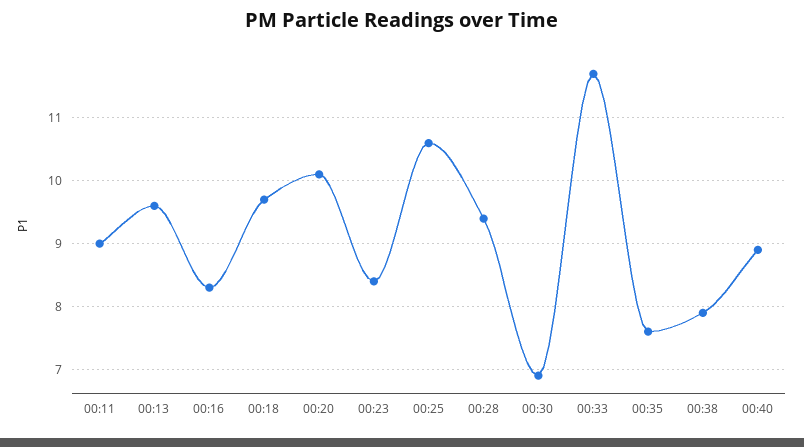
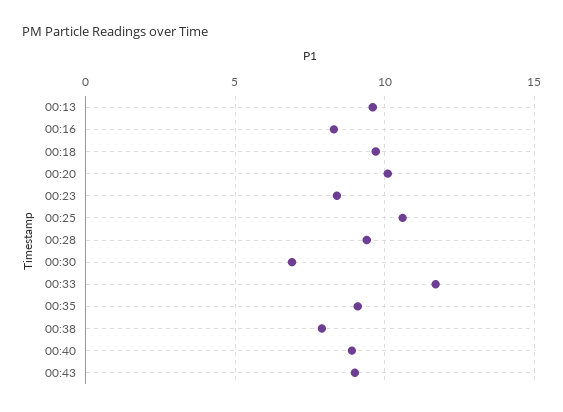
00:11: 9 -> none
00:35: 7.6 -> 9
00:43: none -> 9

